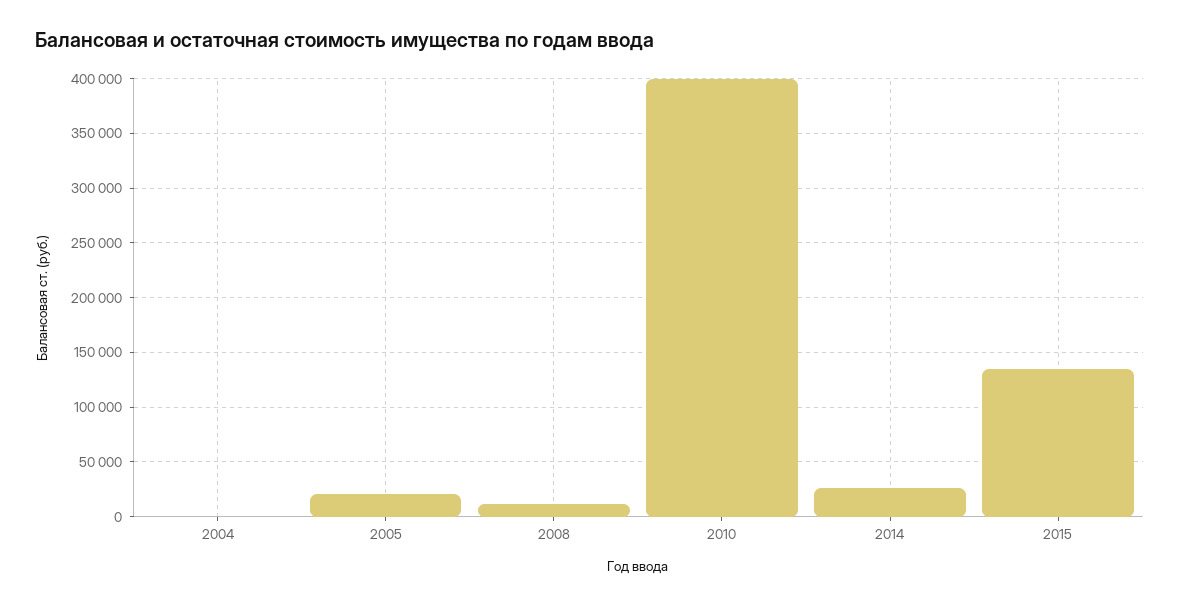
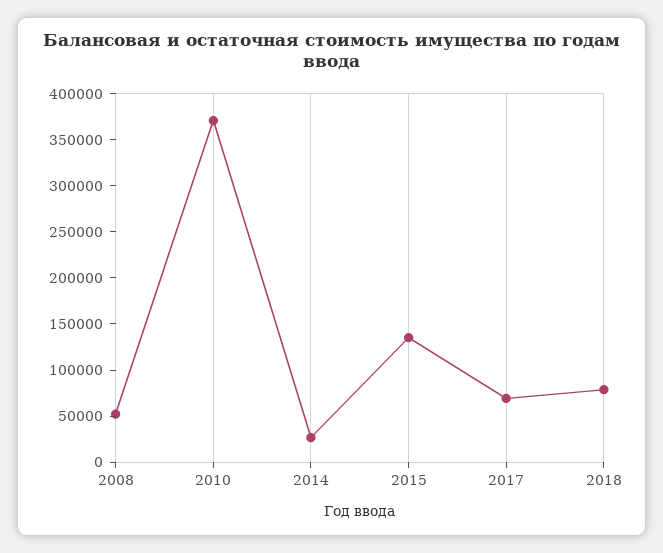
2004: 0 -> none
2005: 20000 -> none
2008: 10000 -> 50000
2010: 400000 -> 370000
2017: none -> 70000
2018: none -> 80000

